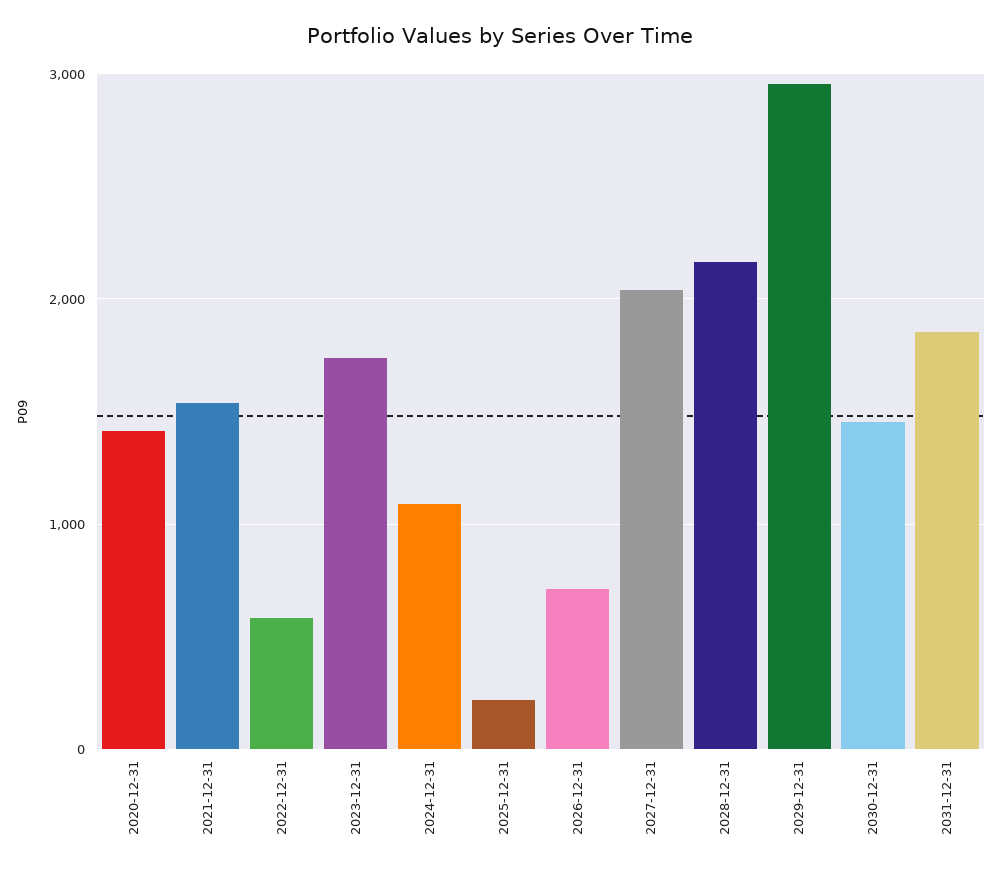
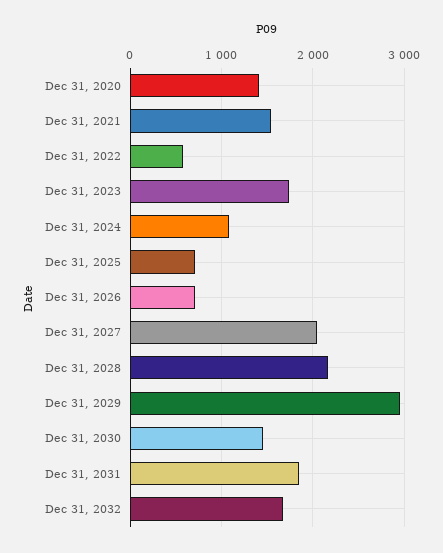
2025-12-31: 200 -> 700
Dec 31, 2032: none -> 1700

